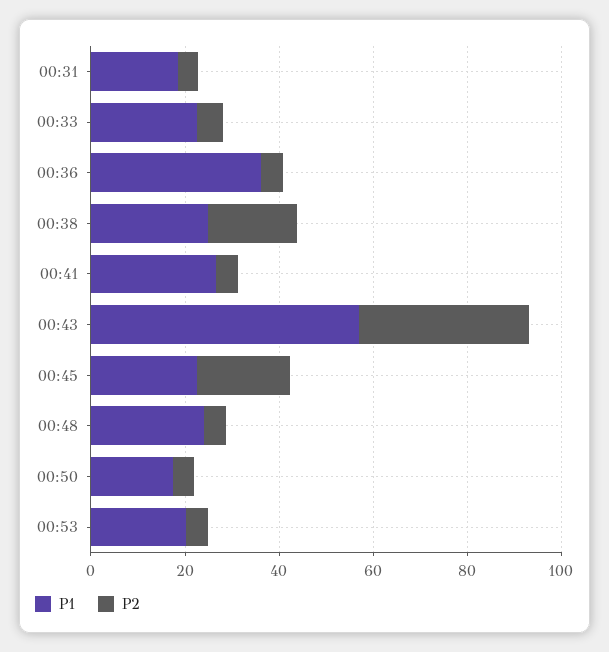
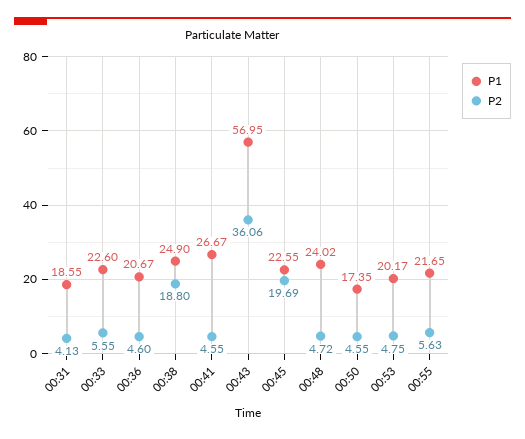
P1, 00:36: 35 -> 20.67
P1, 00:55: none -> 21.65
P2, 00:55: none -> 5.63

